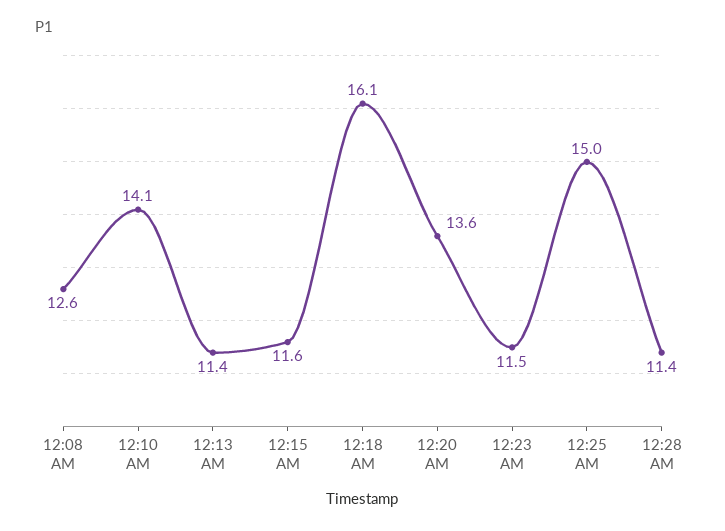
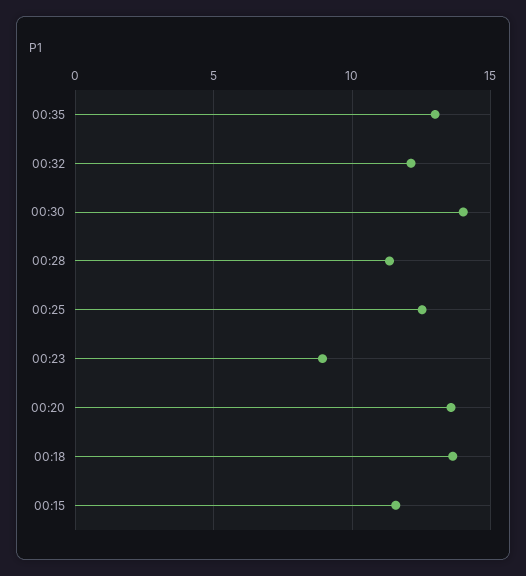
12:08 AM: 12.6 -> none
12:10 AM: 14.1 -> none
12:13 AM: 11.4 -> none
12:18 AM: 16.1 -> 13.5
12:23 AM: 11.5 -> 9
12:25 AM: 15 -> 12.5
00:35: none -> 13
00:32: none -> 12
00:30: none -> 14

